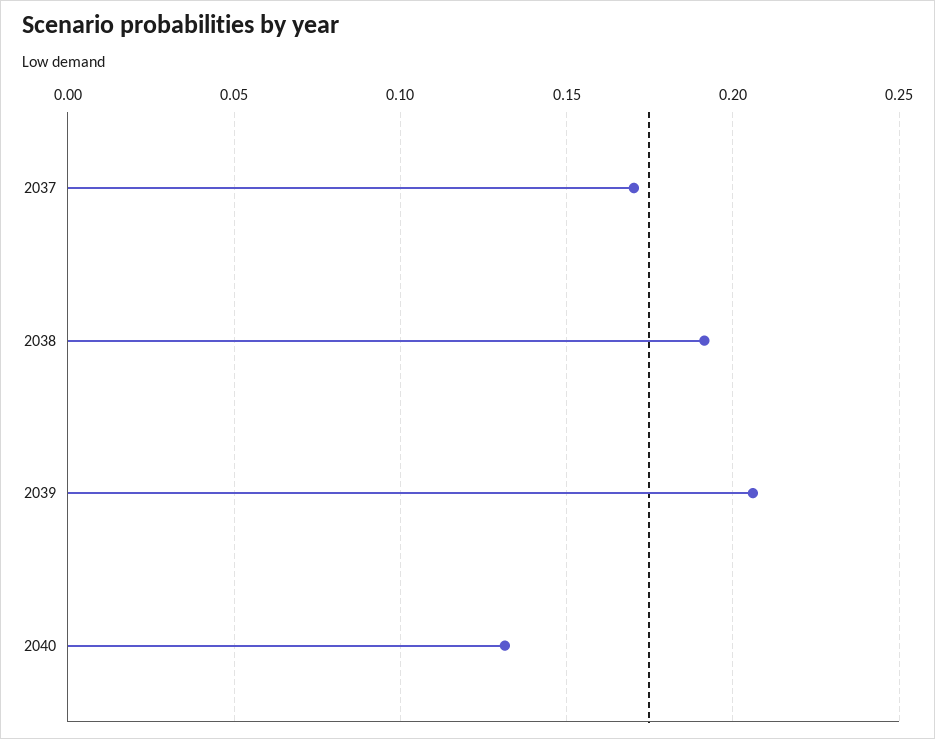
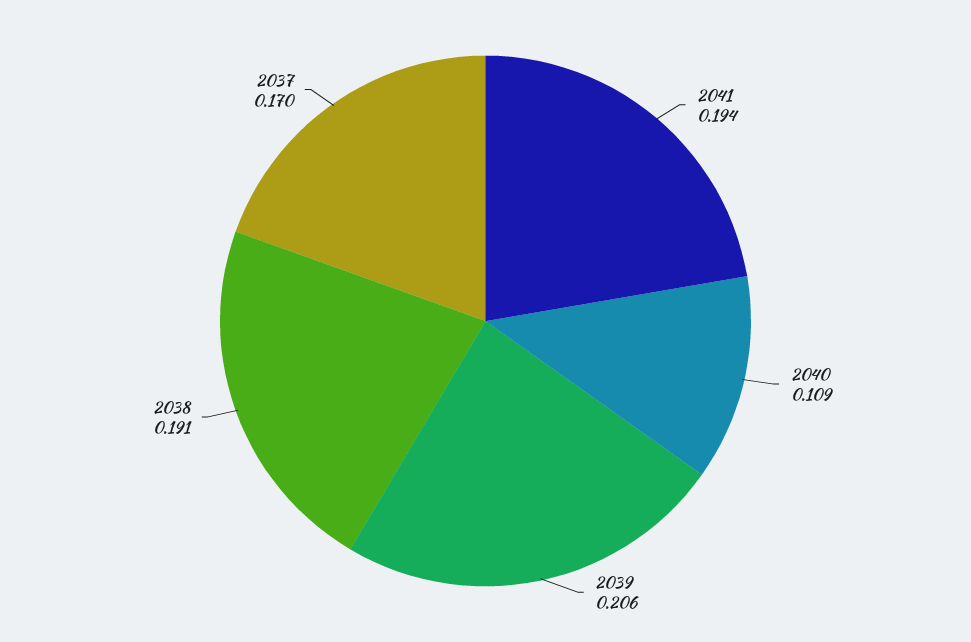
2040: 0.13 -> 0.109
2041: none -> 0.194

